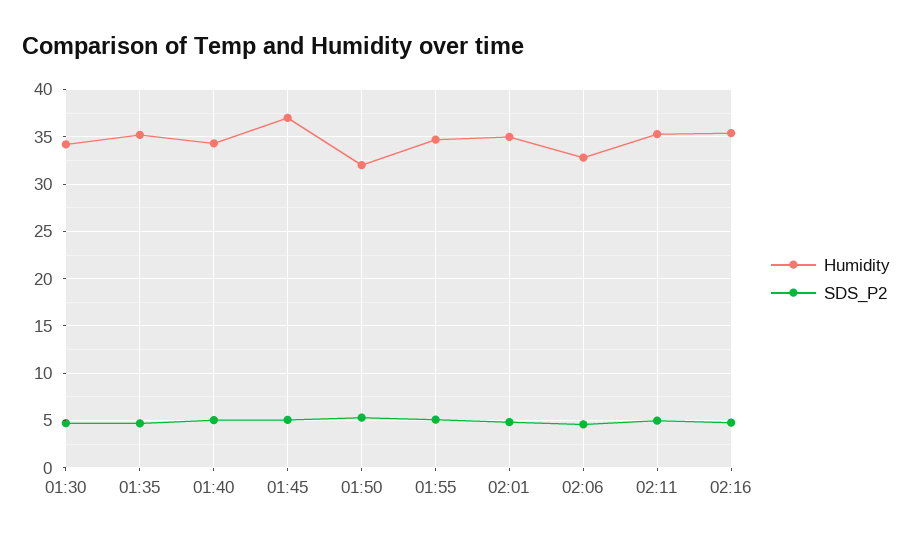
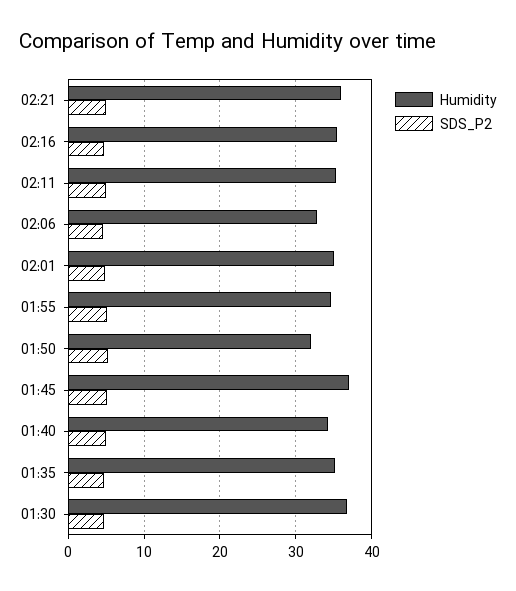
Humidity, 01:30: 34 -> 37
Humidity, 02:21: none -> 36
SDS_P2, 02:21: none -> 5

